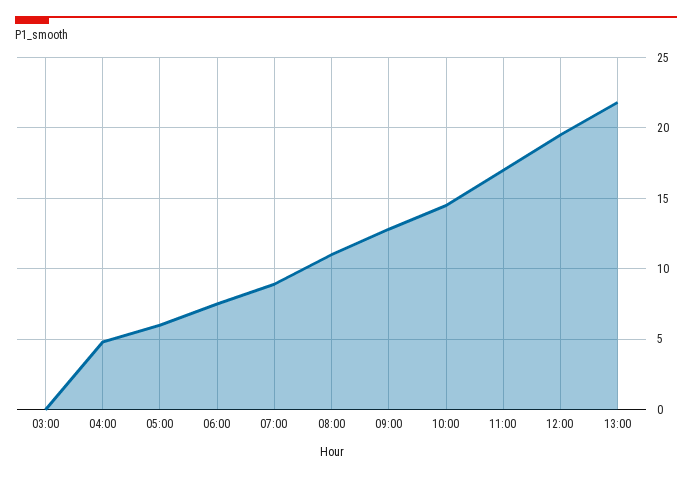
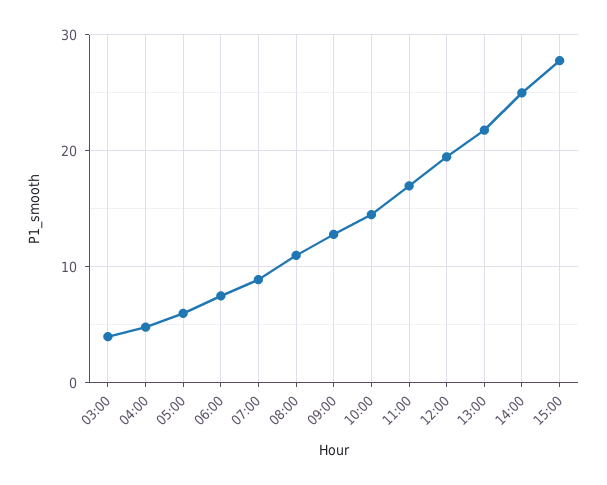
03:00: 0 -> 4
14:00: none -> 25
15:00: none -> 28

